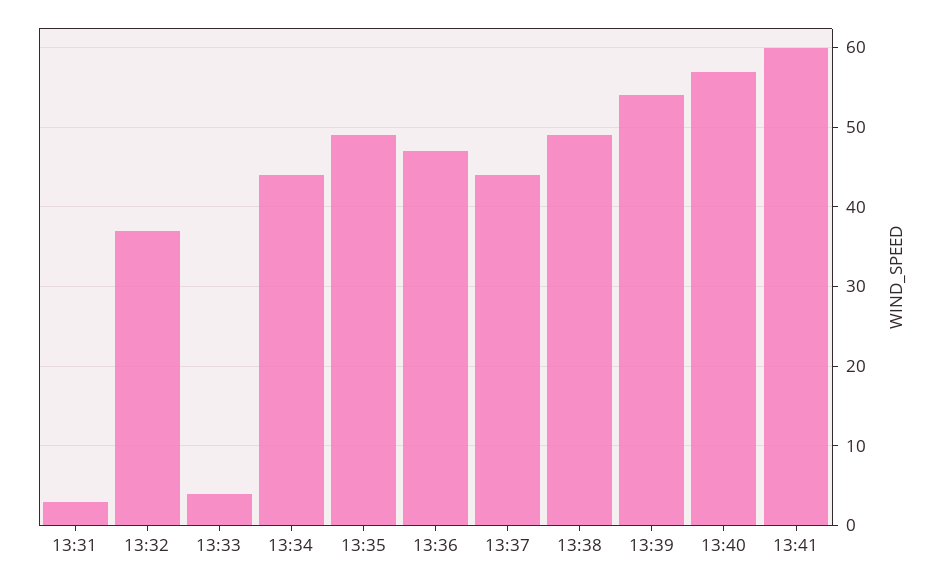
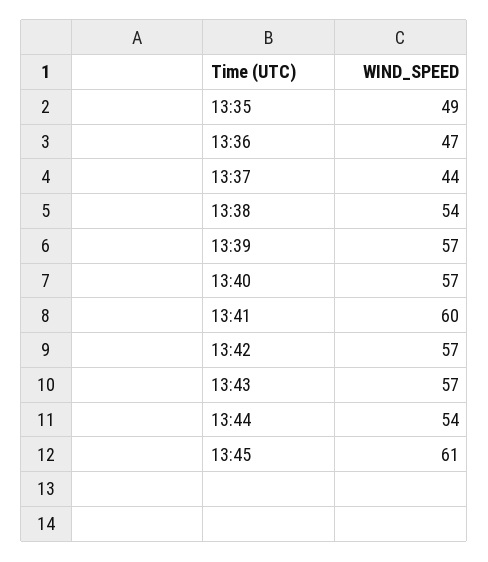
13:31: 3 -> none
13:32: 37 -> none
13:33: 4 -> none
13:34: 44 -> none
13:38: 49 -> 54
13:39: 54 -> 57
13:42: none -> 57
13:43: none -> 57
13:44: none -> 54
13:45: none -> 61

